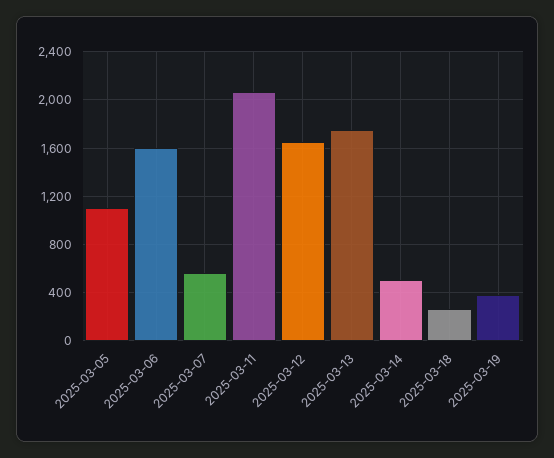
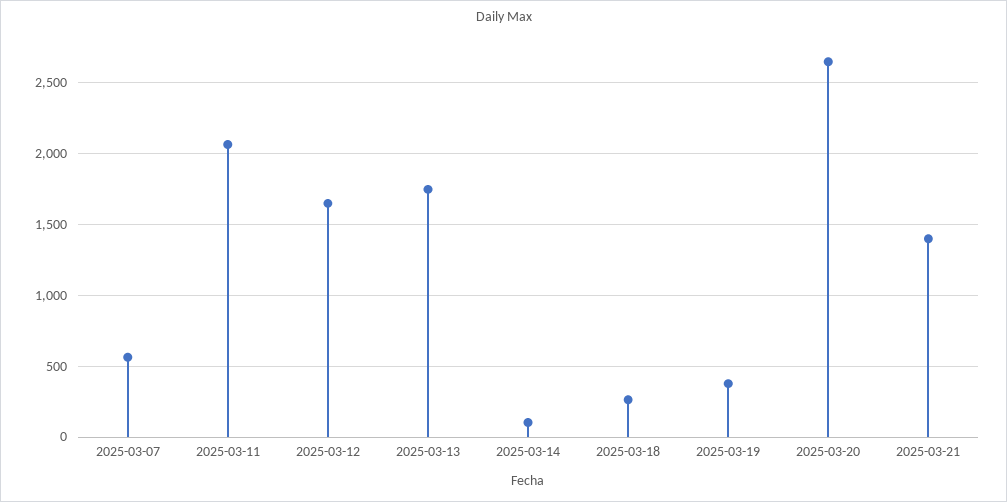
2025-03-05: 1100 -> none
2025-03-06: 1600 -> none
2025-03-14: 500 -> 100
2025-03-20: none -> 2650
2025-03-21: none -> 1400

